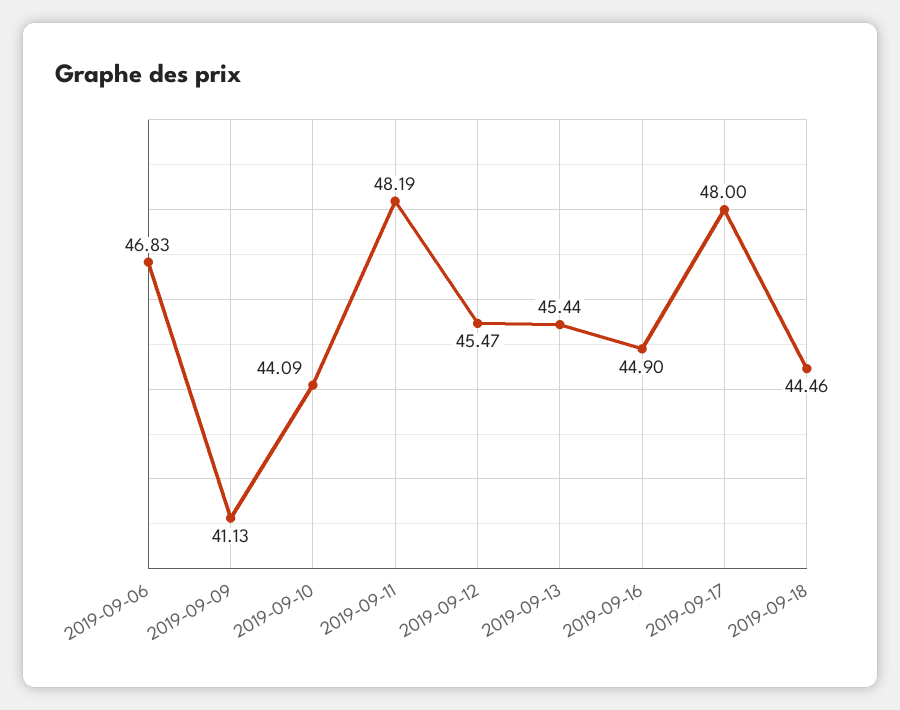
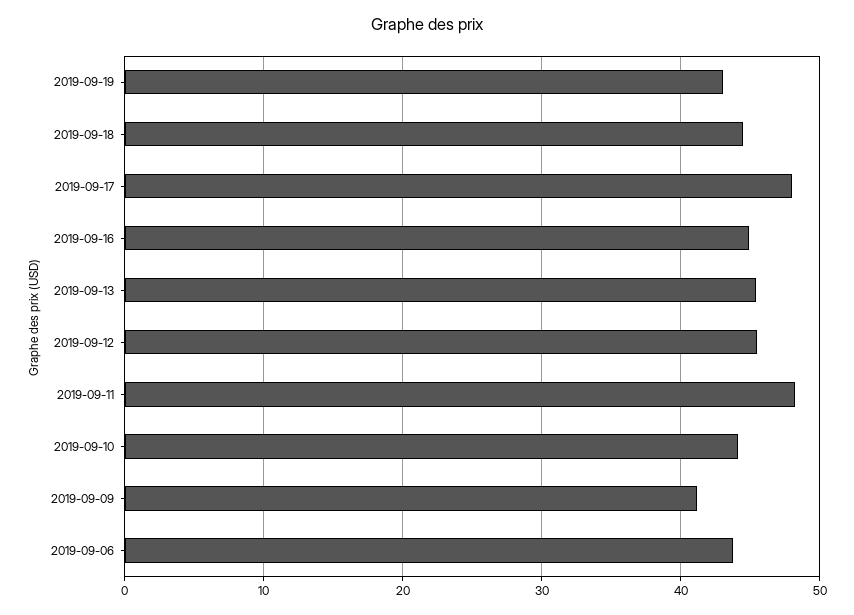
2019-09-06: 46.83 -> 44
2019-09-19: none -> 43

